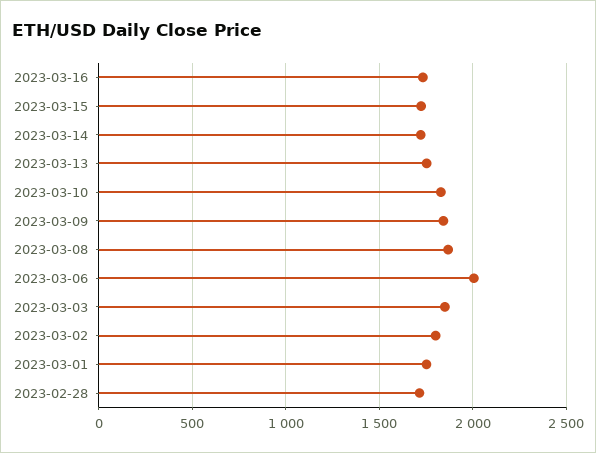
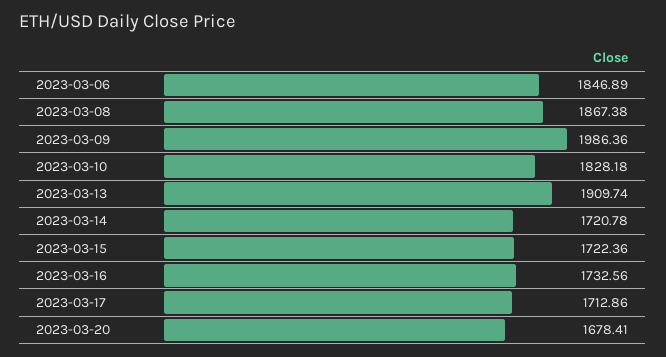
2023-03-13: 1750 -> 1909.74
2023-03-09: 1850 -> 1986.36
2023-03-06: 2000 -> 1846.89
2023-03-03: 1850 -> none
2023-03-02: 1800 -> none
2023-03-01: 1750 -> none
2023-02-28: 1700 -> none
2023-03-17: none -> 1712.86
2023-03-20: none -> 1678.41

